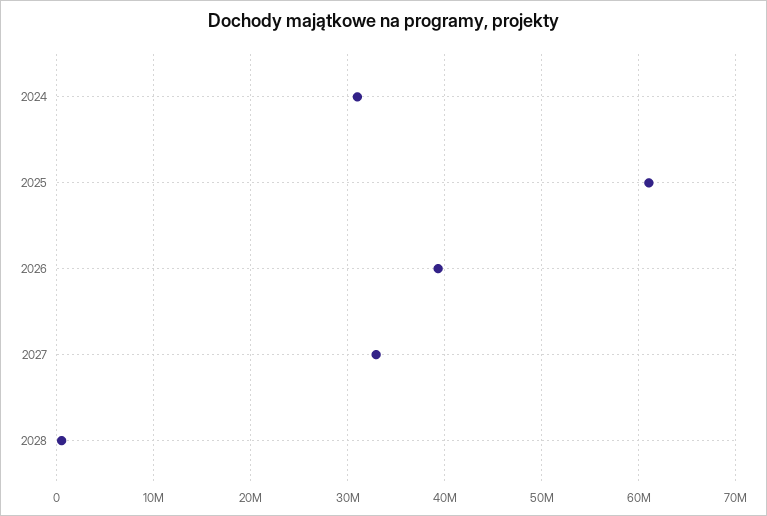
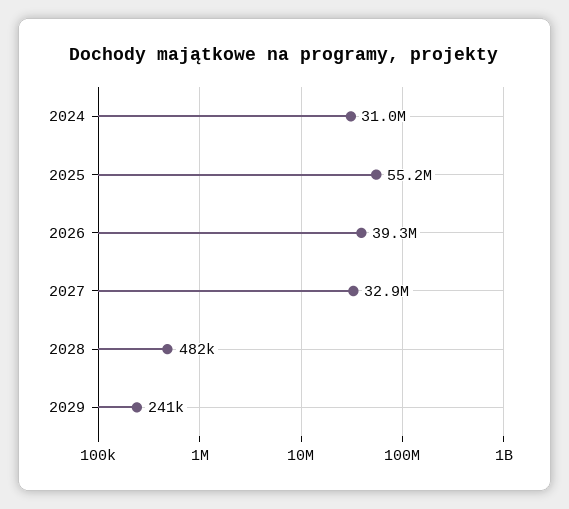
2025: 61000000 -> 55200000
2029: none -> 241000

